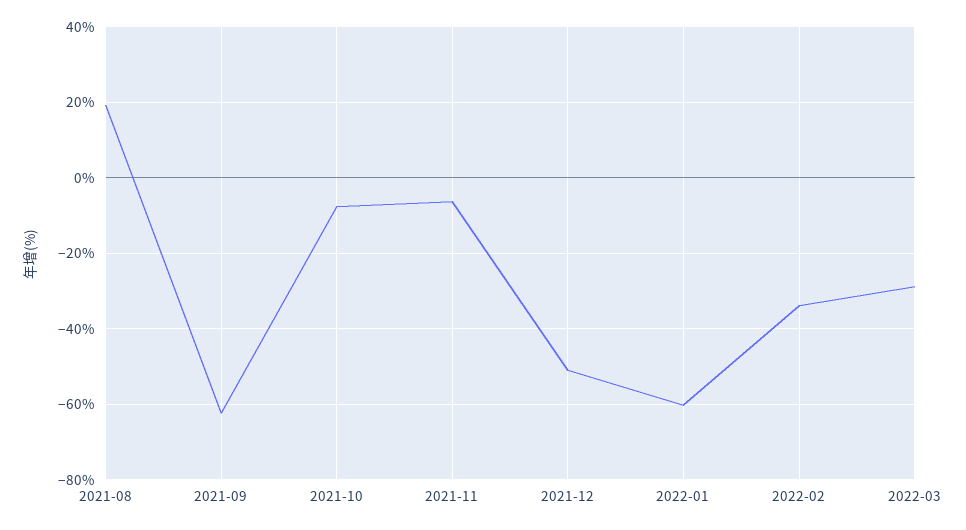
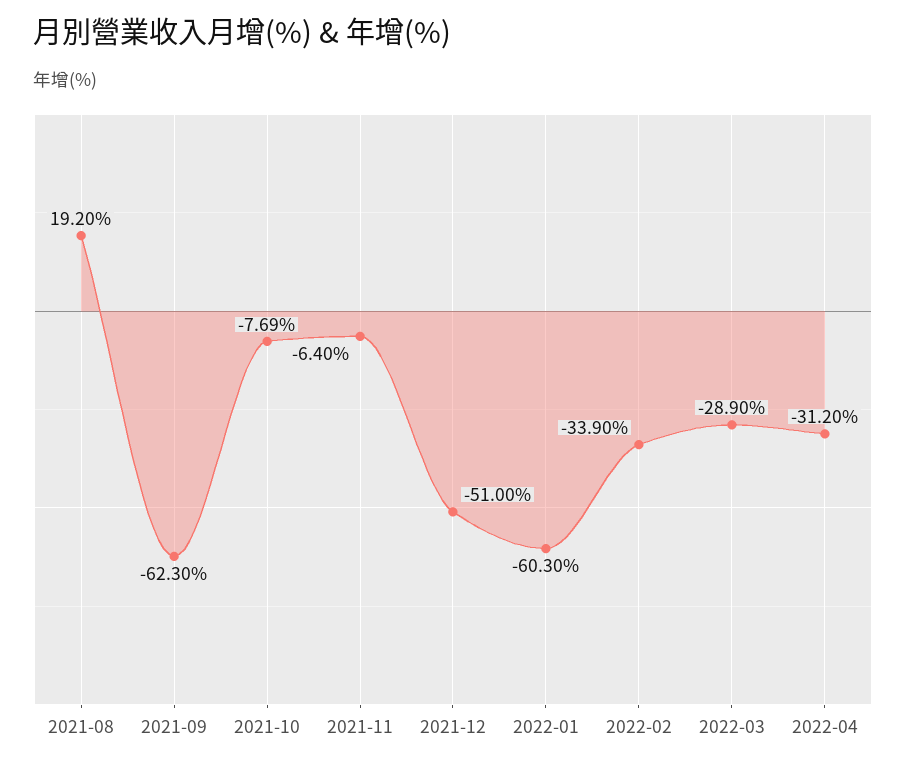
2022-04: none -> -31.2

